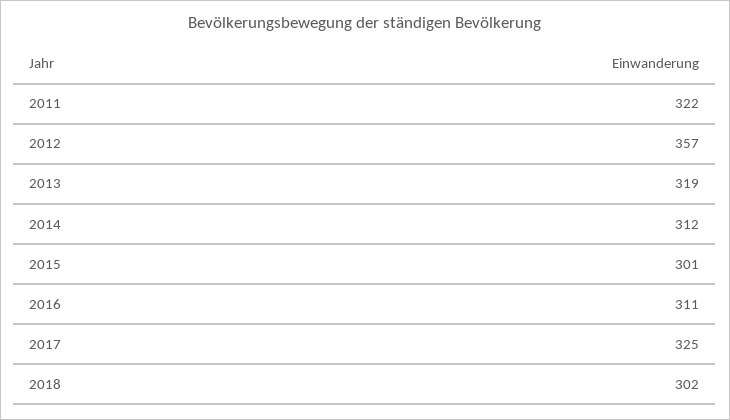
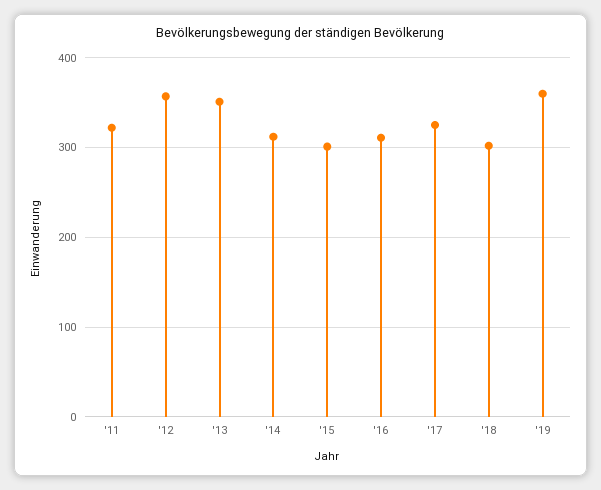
2013: 319 -> 350
'19: none -> 360

